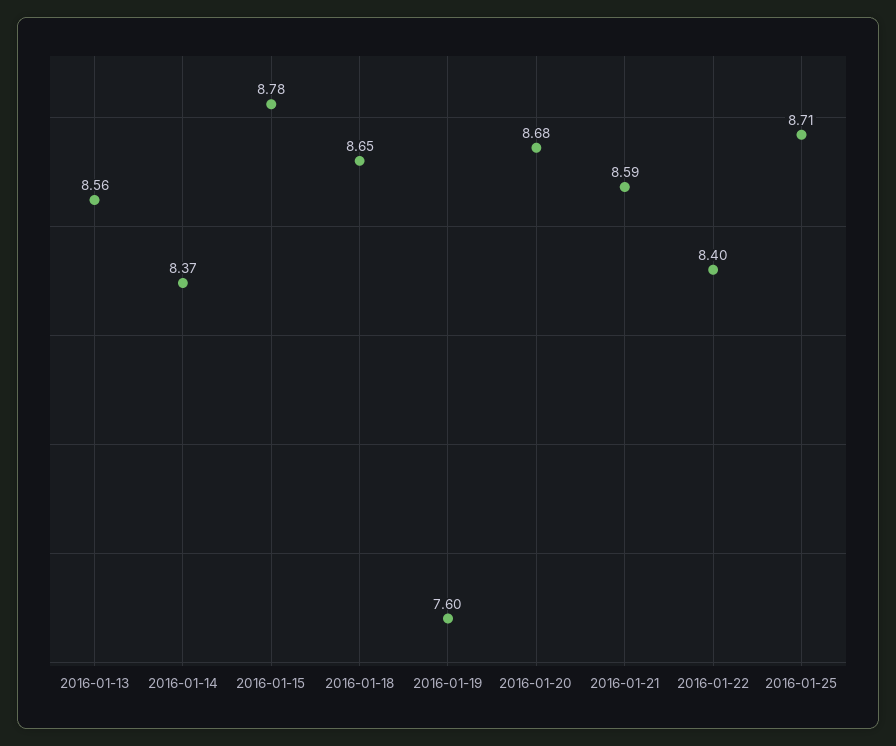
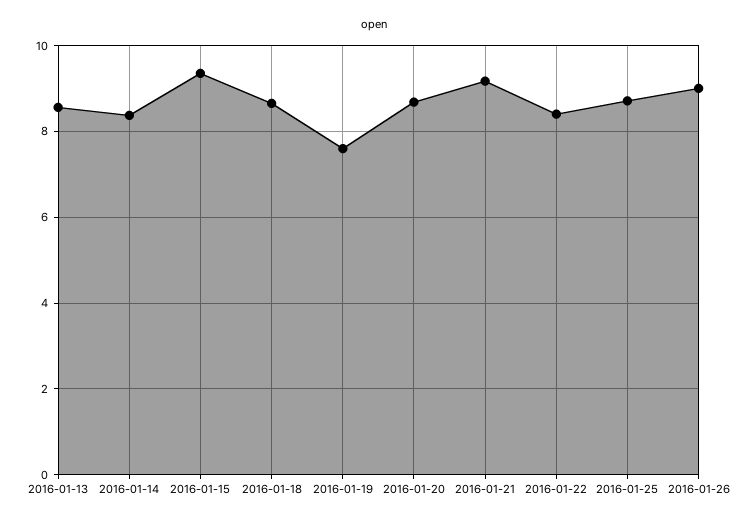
2016-01-15: 8.78 -> 9.4
2016-01-21: 8.59 -> 9.2
2016-01-26: none -> 9

